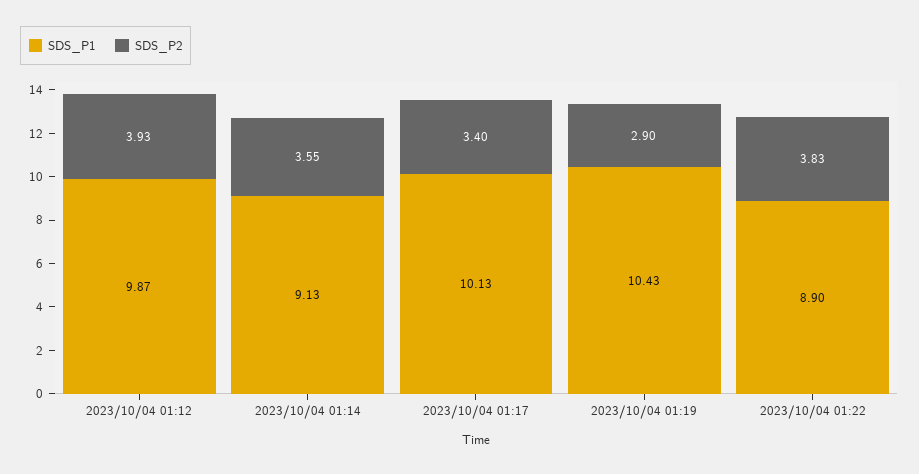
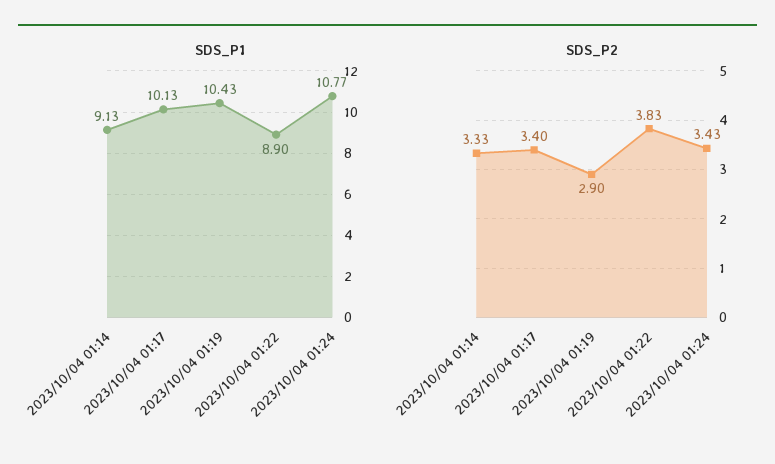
SDS_P1, 2023/10/04 01:12: 9.87 -> none
SDS_P2, 2023/10/04 01:12: 3.93 -> none
SDS_P2, 2023/10/04 01:14: 3.55 -> 3.33
SDS_P1, 2023/10/04 01:24: none -> 10.77
SDS_P2, 2023/10/04 01:24: none -> 3.43

